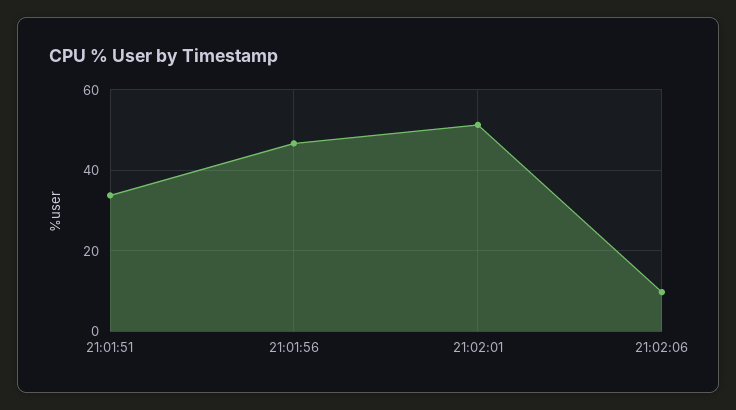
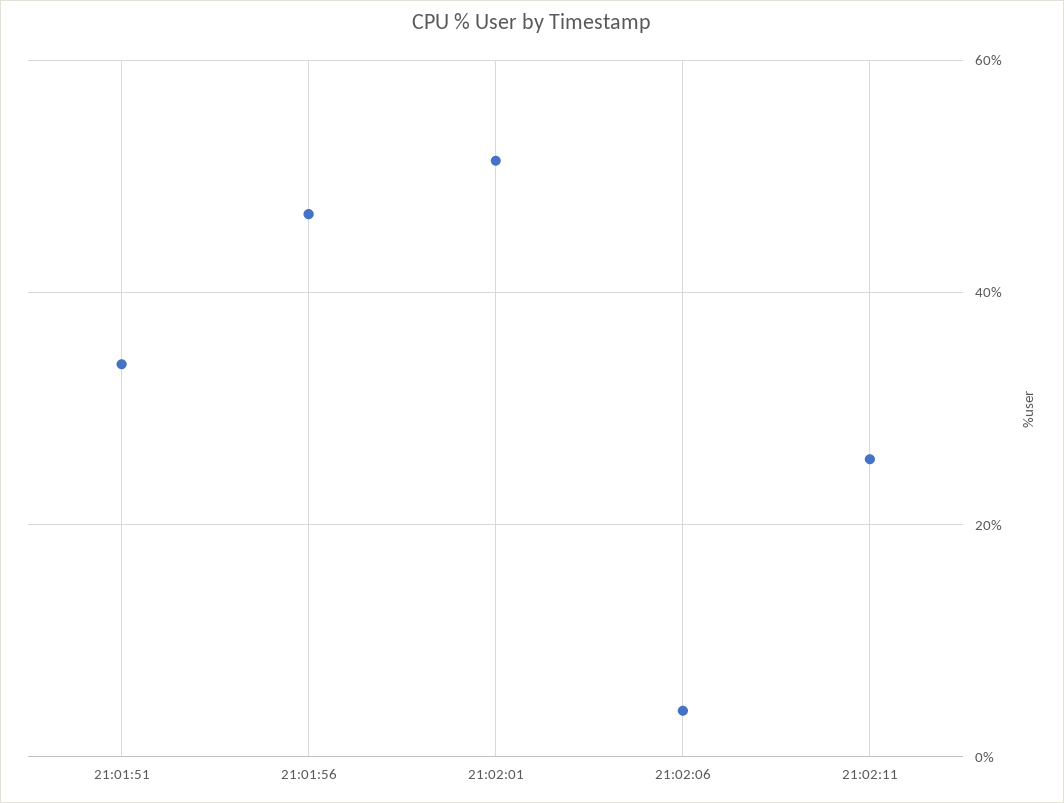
21:02:06: 10 -> 4
21:02:11: none -> 26

